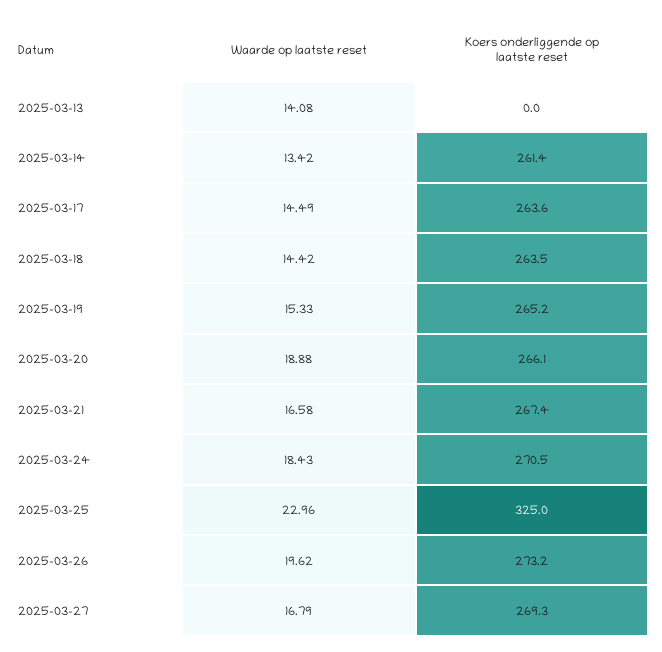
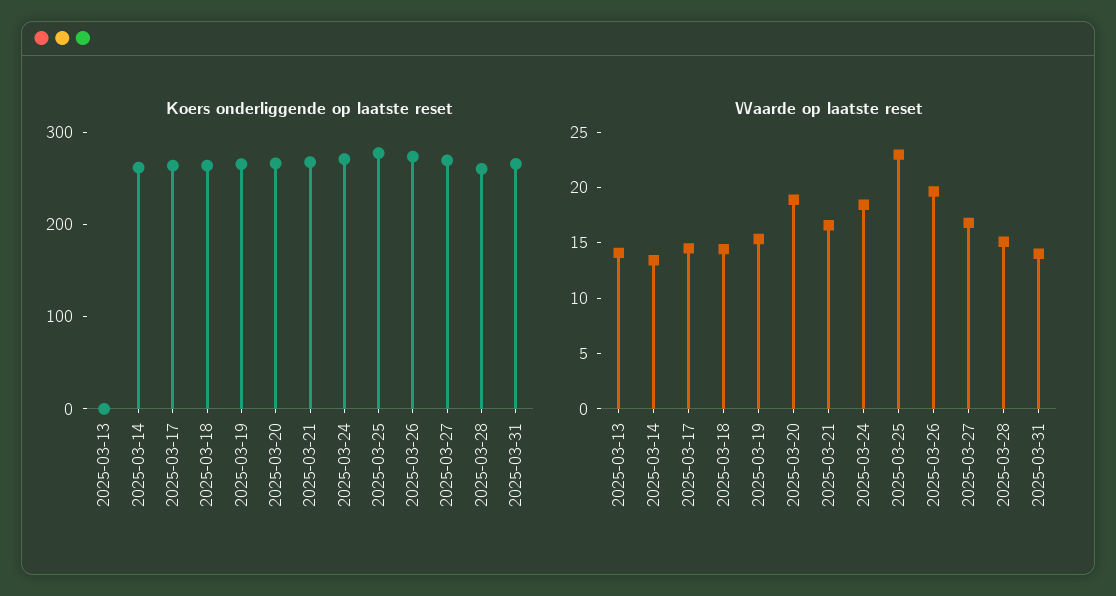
Koers onderliggende op laatste reset, 2025-03-25: 325 -> 280
Koers onderliggende op laatste reset, 2025-03-28: none -> 260
Koers onderliggende op laatste reset, 2025-03-31: none -> 260
Waarde op laatste reset, 2025-03-28: none -> 15
Waarde op laatste reset, 2025-03-31: none -> 14

